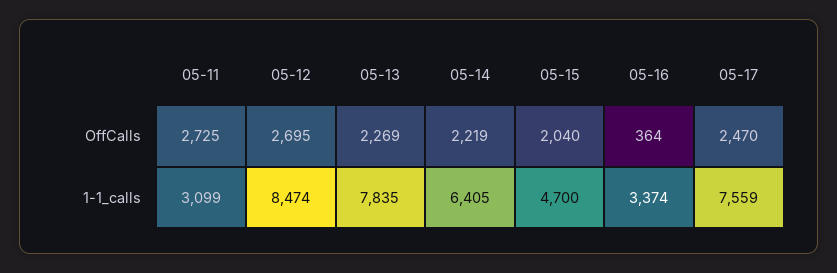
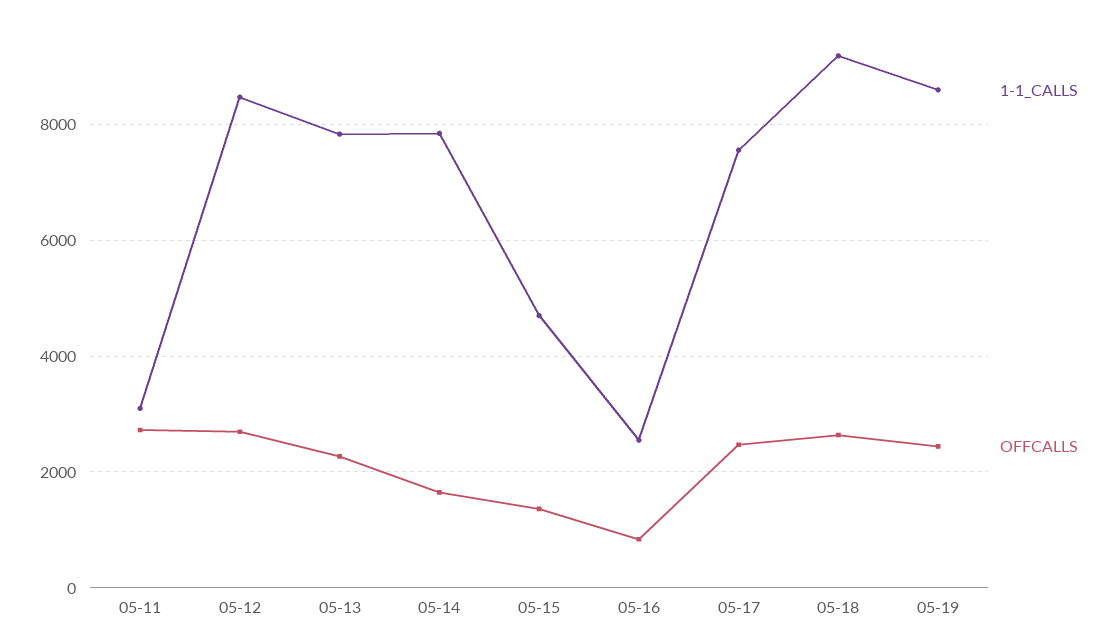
OffCalls, 05-14: 2219 -> 1600
OffCalls, 05-15: 2040 -> 1400
OffCalls, 05-16: 364 -> 800
1-1_calls, 05-14: 6405 -> 7800
1-1_calls, 05-16: 3374 -> 2600
1-1_calls, 05-18: none -> 9200
OffCalls, 05-18: none -> 2600
1-1_calls, 05-19: none -> 8600
OffCalls, 05-19: none -> 2400

